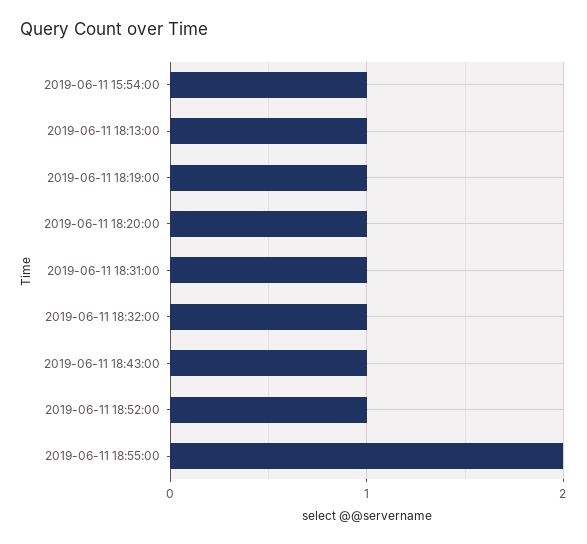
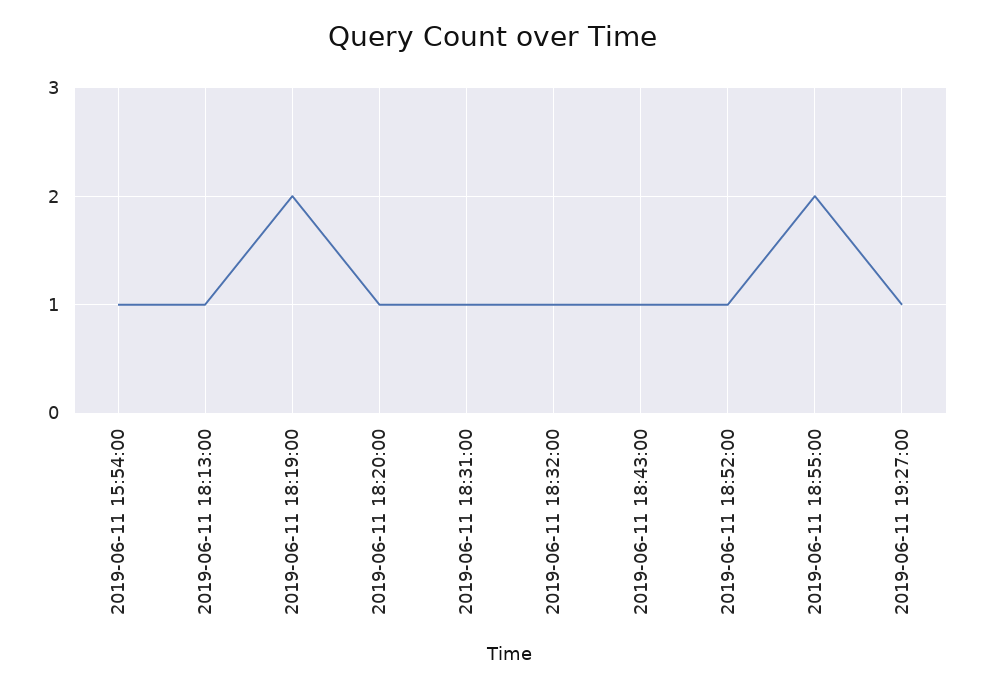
2019-06-11 18:19:00: 1 -> 2
2019-06-11 19:27:00: none -> 1

